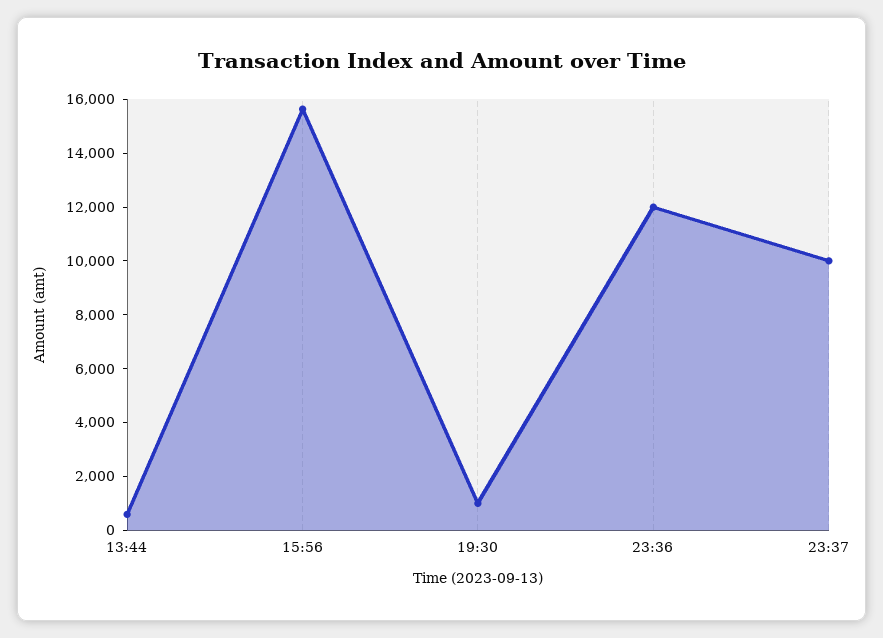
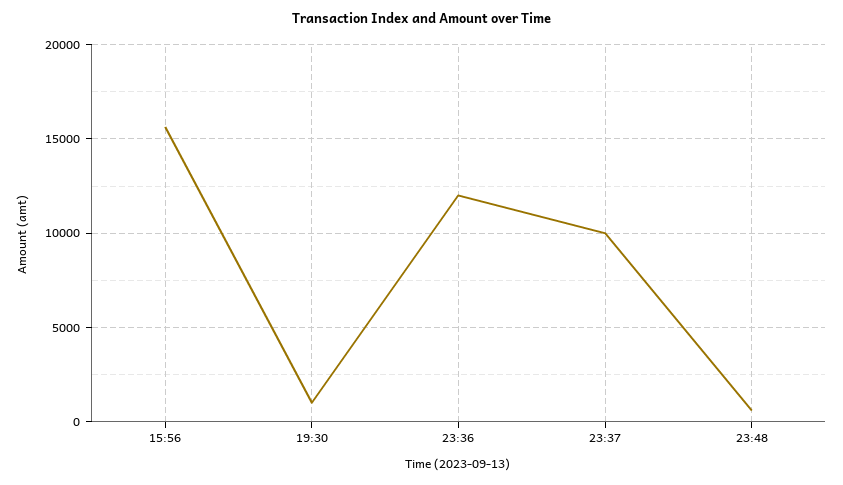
13:44: 500 -> none
23:48: none -> 500

